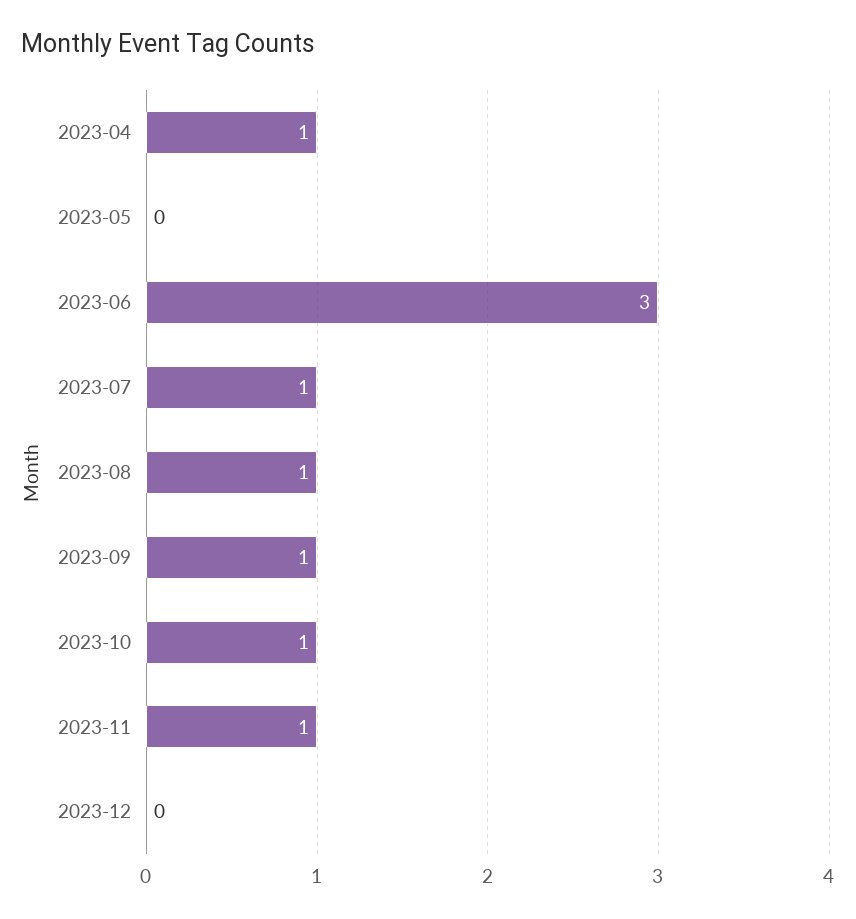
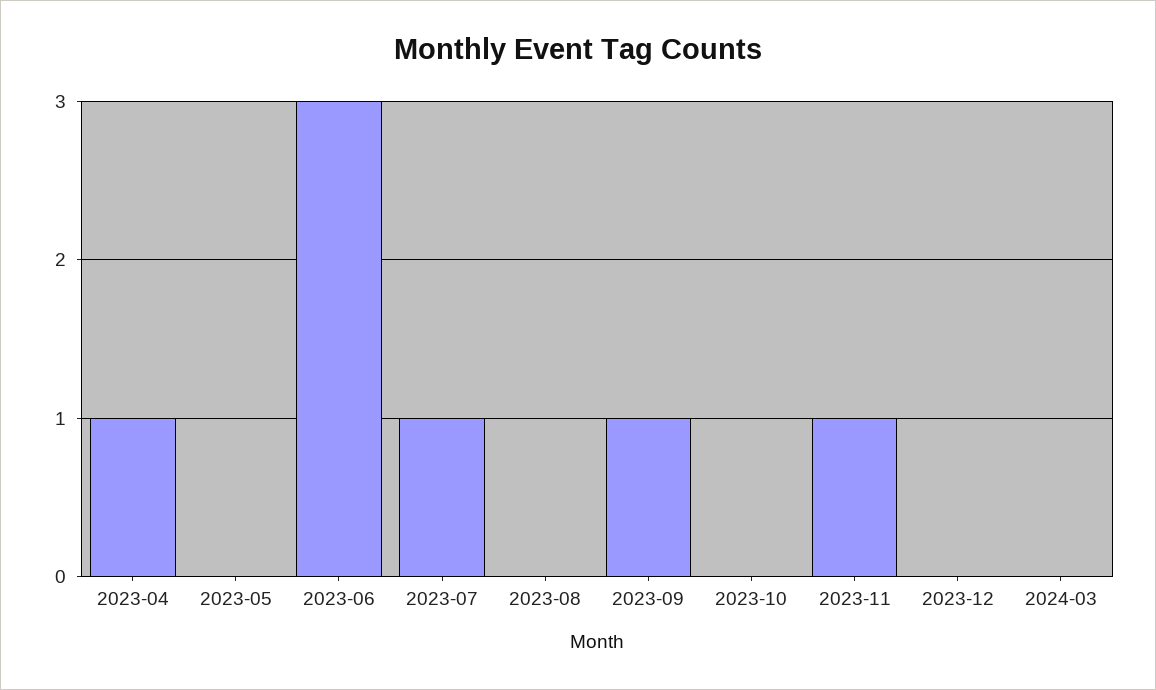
2023-08: 1 -> 0
2023-10: 1 -> 0
2024-03: none -> 0

